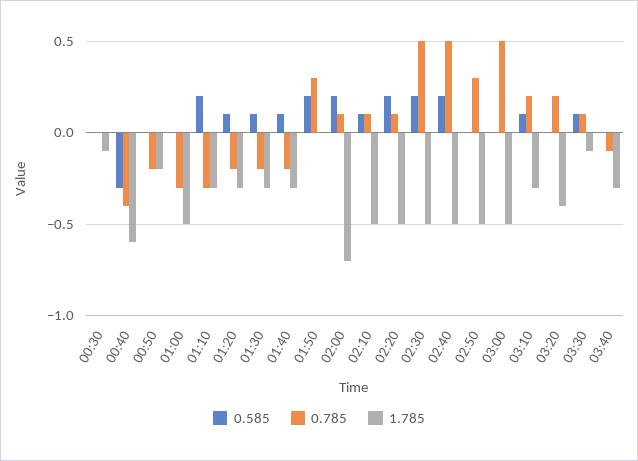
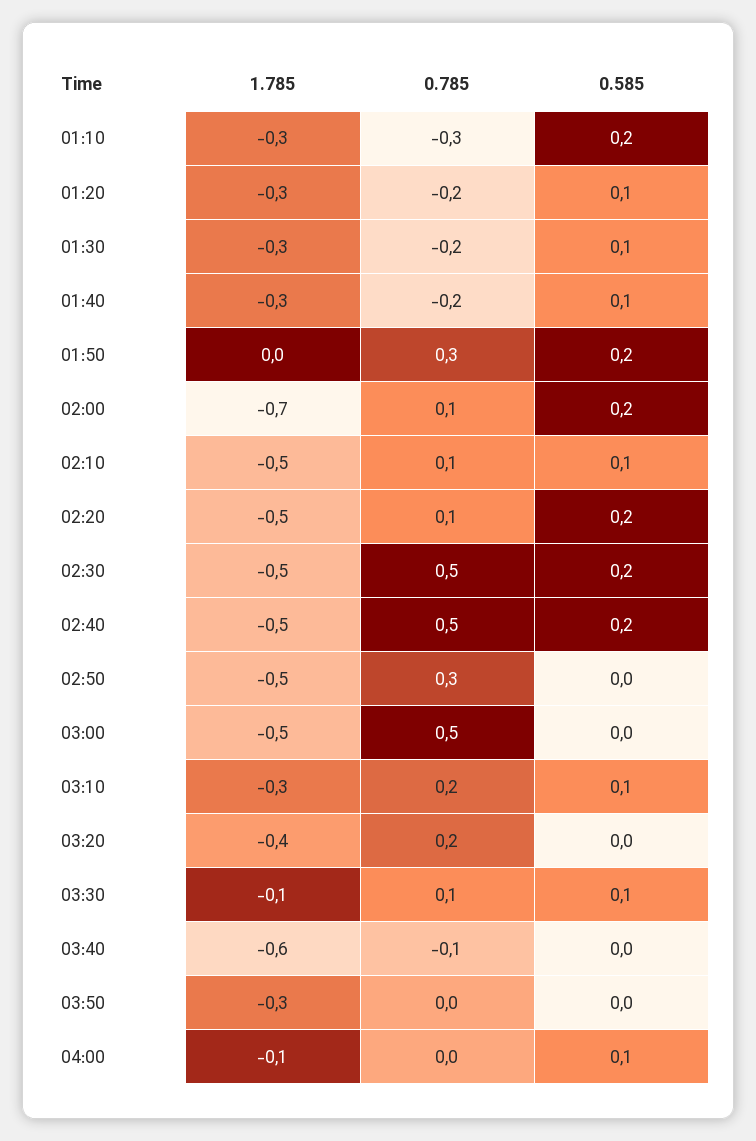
0.585, 00:30: 0 -> none
0.785, 00:30: 0 -> none
1.785, 00:30: -0.1 -> none
0.585, 00:40: -0.3 -> none
0.785, 00:40: -0.4 -> none
1.785, 00:40: -0.6 -> none
0.585, 00:50: 0 -> none
0.785, 00:50: -0.2 -> none
1.785, 00:50: -0.2 -> none
0.585, 01:00: 0 -> none
0.785, 01:00: -0.3 -> none
1.785, 01:00: -0.5 -> none
1.785, 03:40: -0.3 -> -0.6
1.785, 03:50: none -> -0.3
0.785, 03:50: none -> 0
0.585, 03:50: none -> 0
1.785, 04:00: none -> -0.1
0.785, 04:00: none -> 0
0.585, 04:00: none -> 0.1

